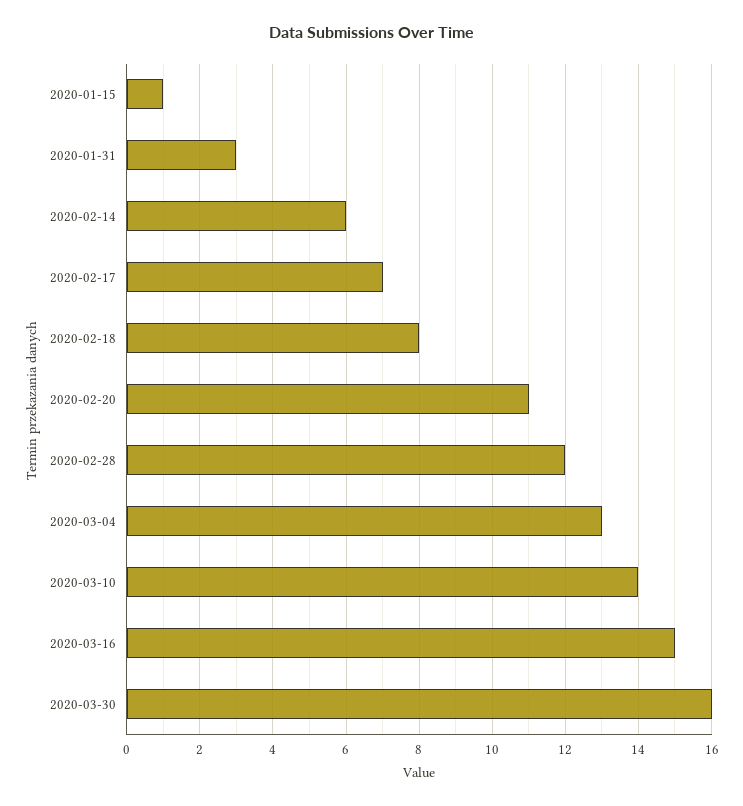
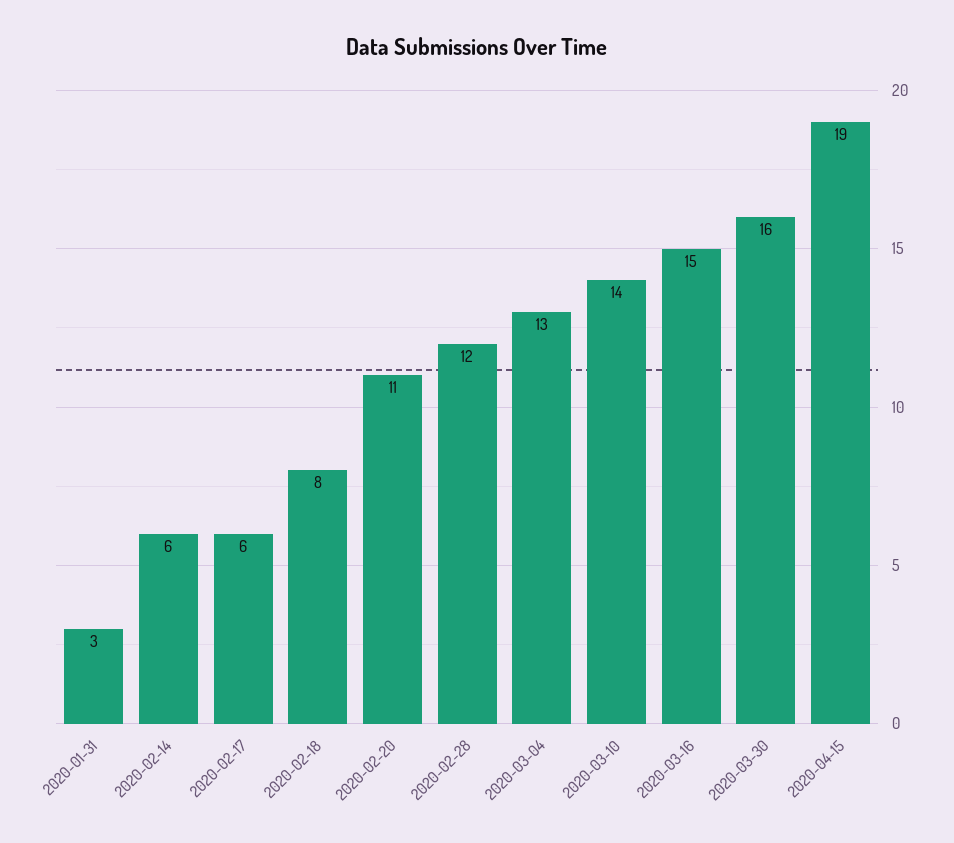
2020-01-15: 1 -> none
2020-02-17: 7 -> 6
2020-04-15: none -> 19

